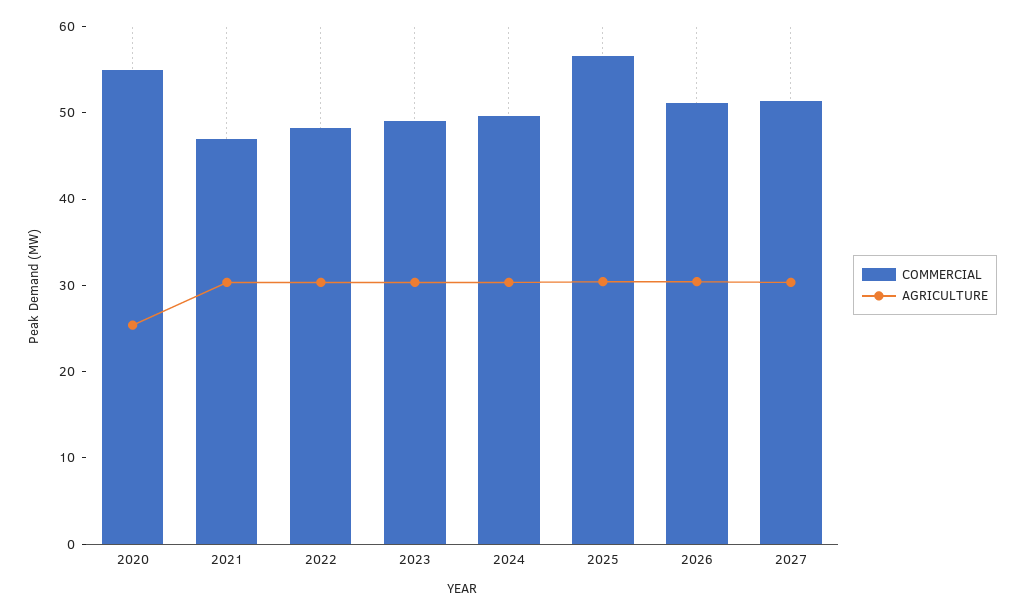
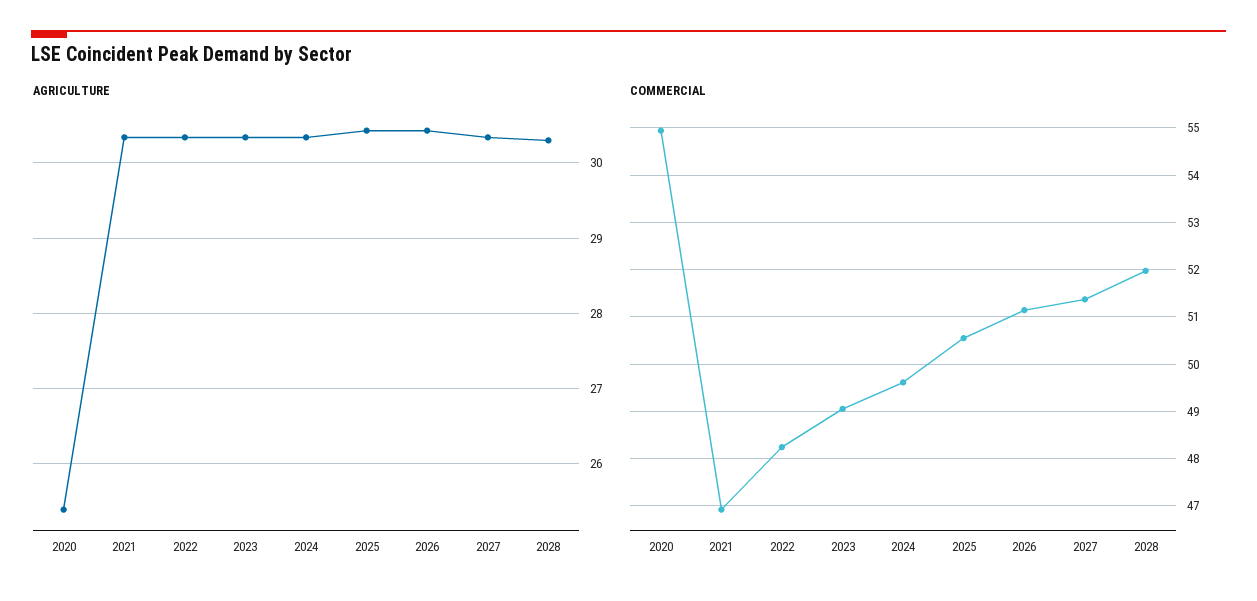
COMMERCIAL, 2025: 56 -> 50.6
AGRICULTURE, 2028: none -> 30.3
COMMERCIAL, 2028: none -> 52

